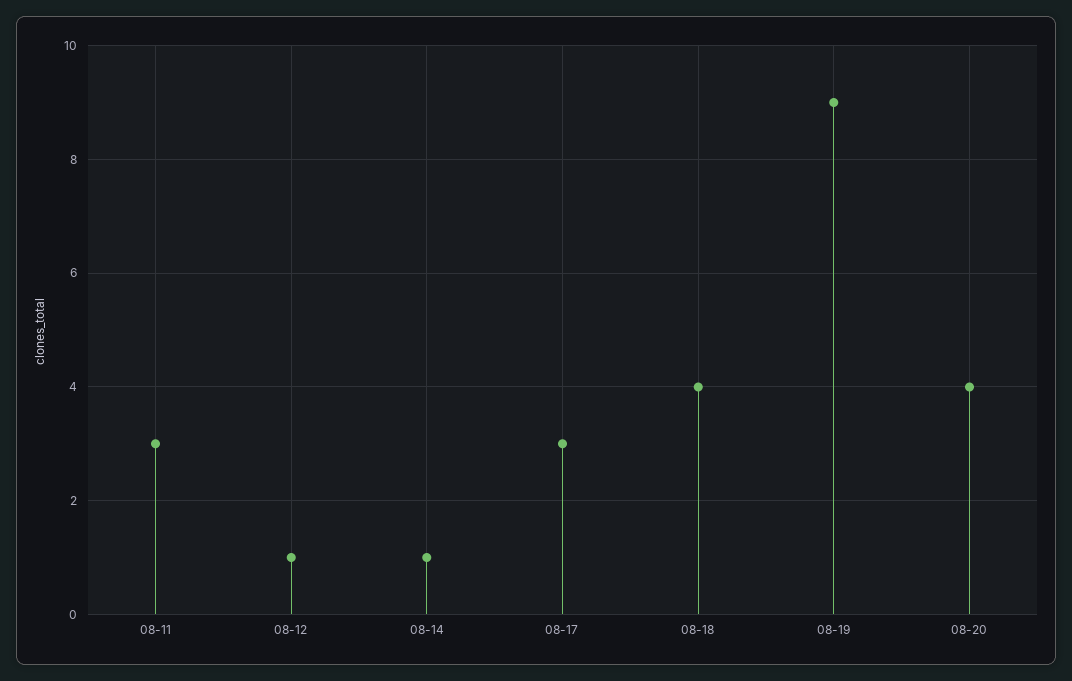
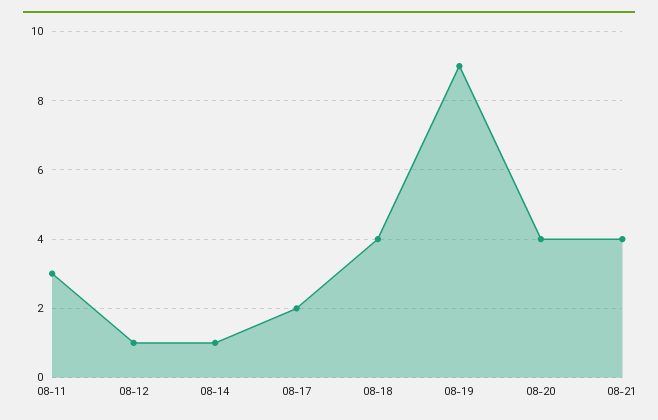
08-17: 3 -> 2
08-21: none -> 4

